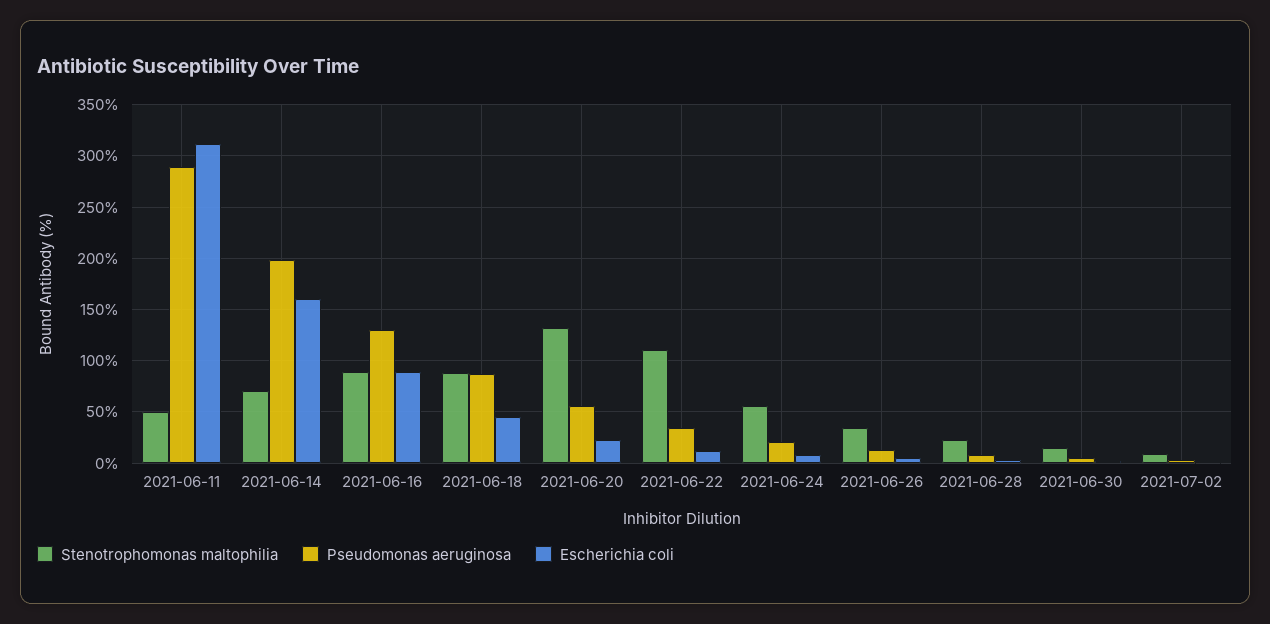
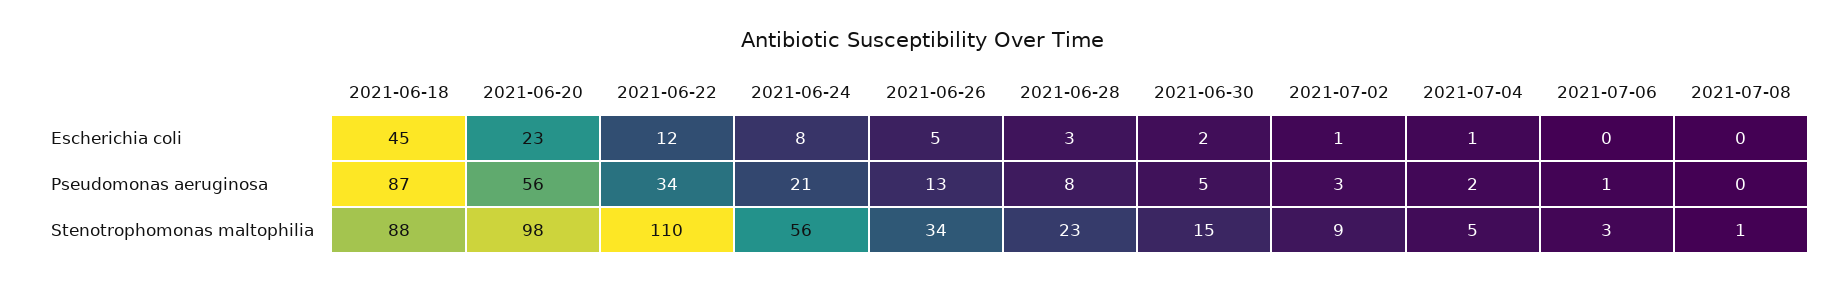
Stenotrophomonas maltophilia, 2021-06-11: 50 -> none
Pseudomonas aeruginosa, 2021-06-11: 290 -> none
Escherichia coli, 2021-06-11: 310 -> none
Stenotrophomonas maltophilia, 2021-06-14: 70 -> none
Pseudomonas aeruginosa, 2021-06-14: 200 -> none
Escherichia coli, 2021-06-14: 160 -> none
Stenotrophomonas maltophilia, 2021-06-16: 90 -> none
Pseudomonas aeruginosa, 2021-06-16: 130 -> none
Escherichia coli, 2021-06-16: 90 -> none
Stenotrophomonas maltophilia, 2021-06-20: 130 -> 98
Escherichia coli, 2021-07-04: none -> 1
Escherichia coli, 2021-07-06: none -> 0
Escherichia coli, 2021-07-08: none -> 0
Pseudomonas aeruginosa, 2021-07-04: none -> 2
Pseudomonas aeruginosa, 2021-07-06: none -> 1
Pseudomonas aeruginosa, 2021-07-08: none -> 0
Stenotrophomonas maltophilia, 2021-07-04: none -> 5
Stenotrophomonas maltophilia, 2021-07-06: none -> 3
Stenotrophomonas maltophilia, 2021-07-08: none -> 1

